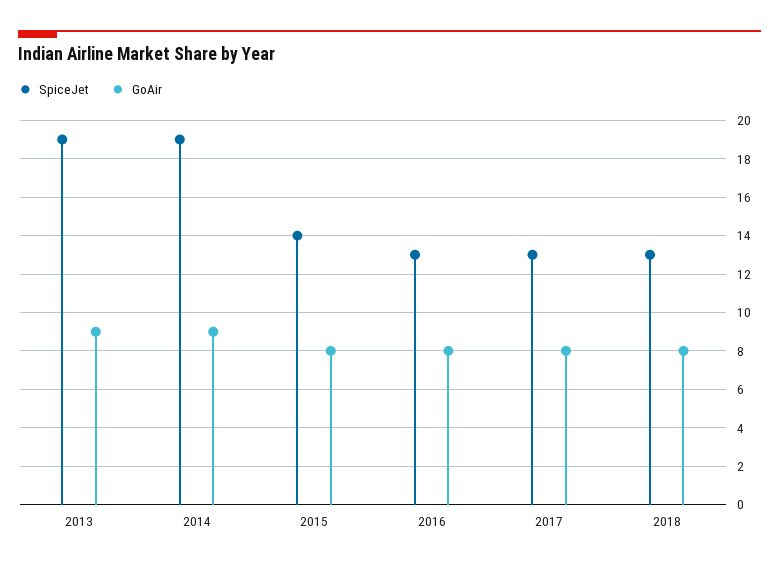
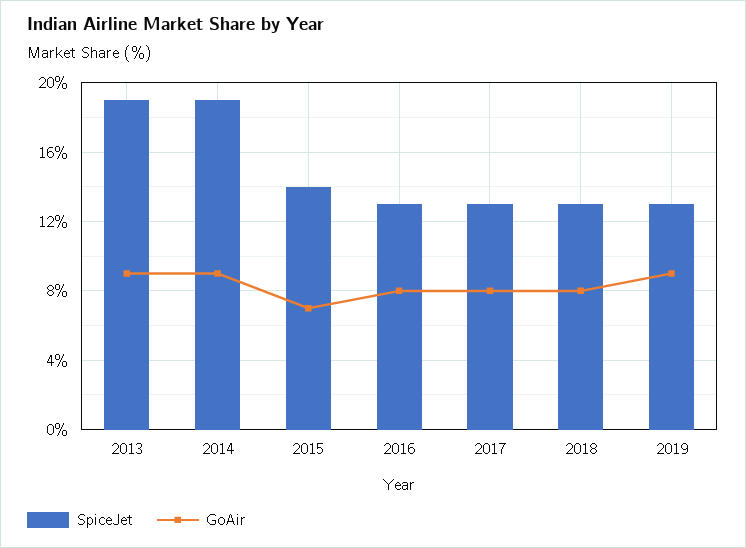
GoAir, 2015: 8 -> 7
SpiceJet, 2019: none -> 13
GoAir, 2019: none -> 9

